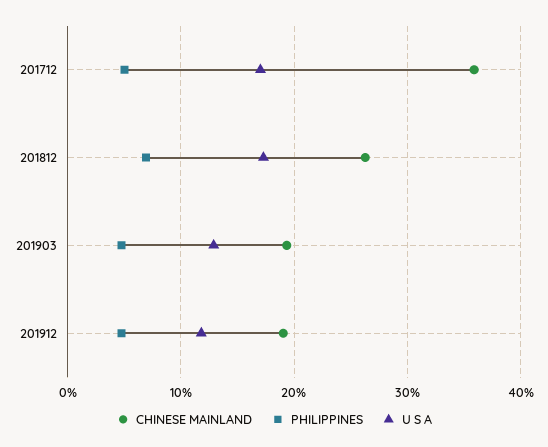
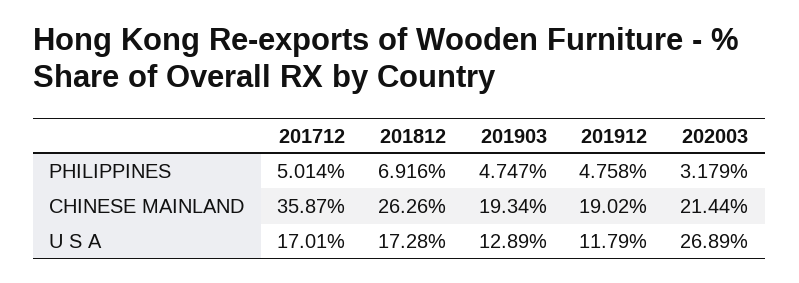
PHILIPPINES, 202003: none -> 3.179
CHINESE MAINLAND, 202003: none -> 21.44
U S A, 202003: none -> 26.89

